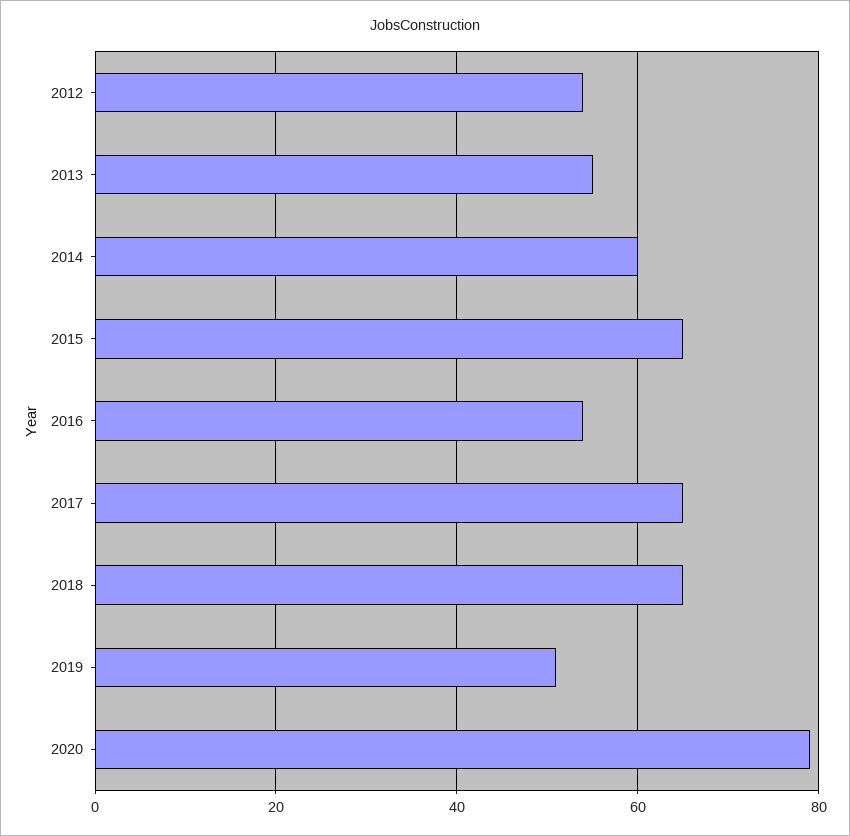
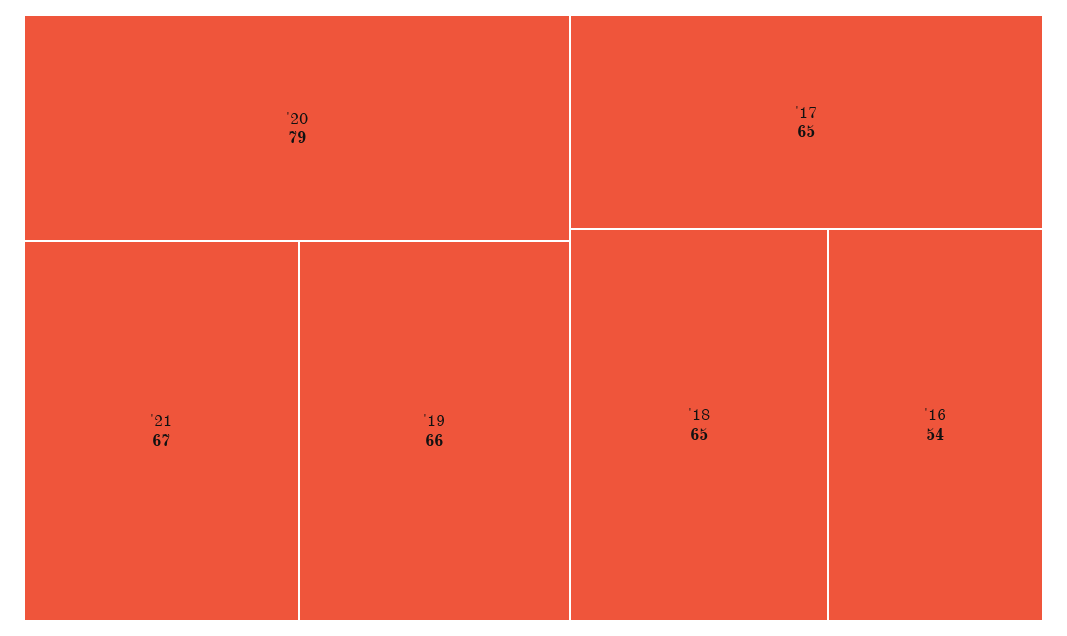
2012: 55 -> none
2013: 55 -> none
2014: 60 -> none
2015: 65 -> none
2019: 50 -> 66
'21: none -> 67

